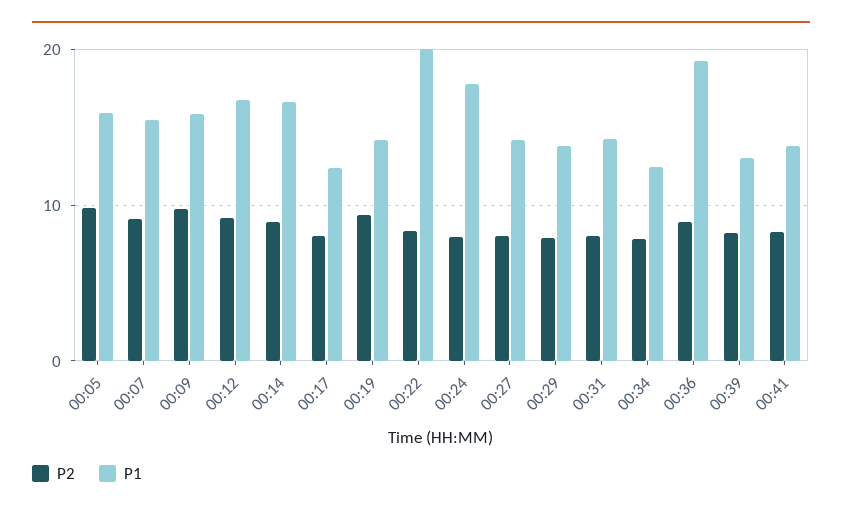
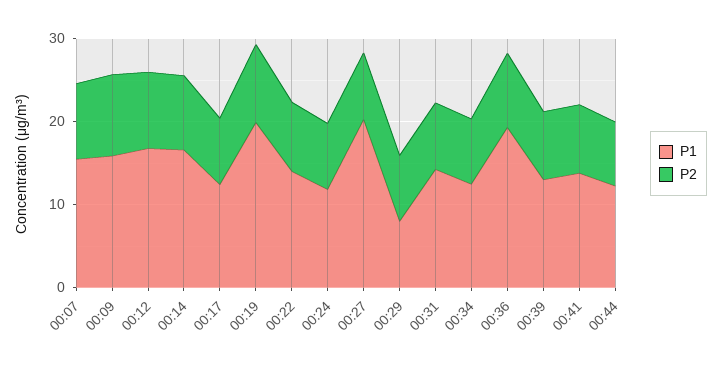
P2, 00:05: 10 -> none
P1, 00:05: 16 -> none
P1, 00:19: 14 -> 20
P1, 00:22: 20 -> 14
P1, 00:24: 18 -> 12
P1, 00:27: 14 -> 20
P1, 00:29: 14 -> 8
P1, 00:44: none -> 12
P2, 00:44: none -> 8

